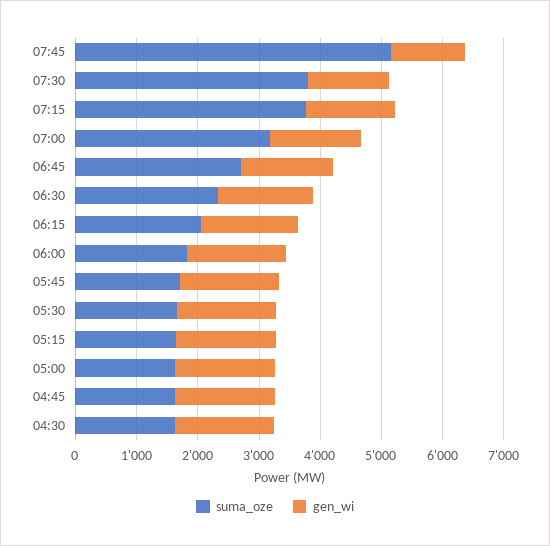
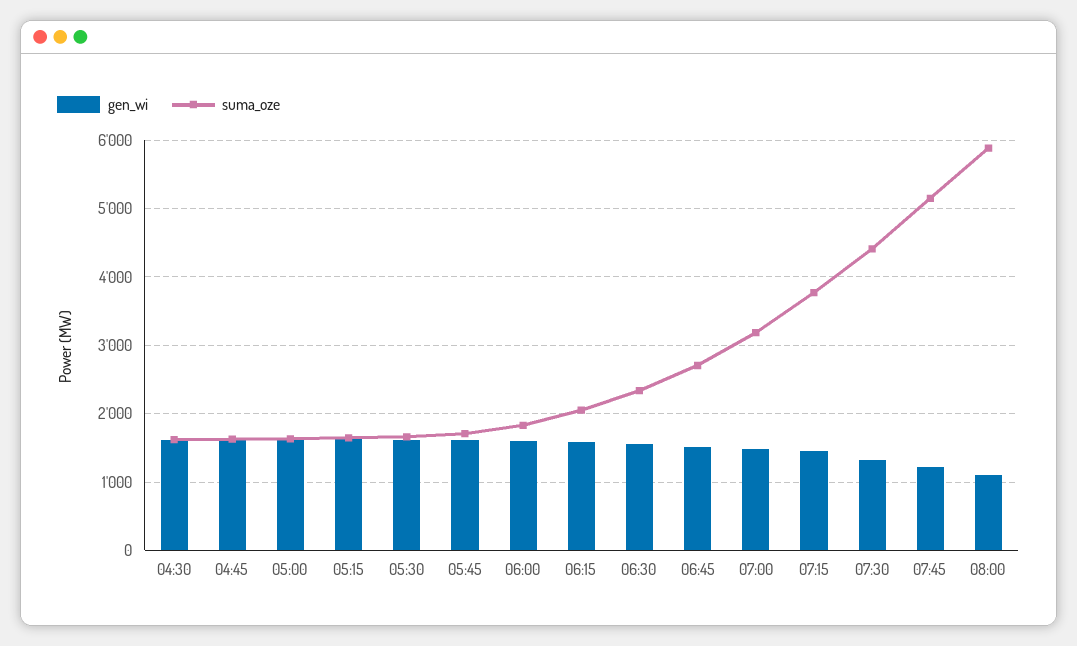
suma_oze, 07:30: 3800 -> 4400
gen_wi, 08:00: none -> 1100
suma_oze, 08:00: none -> 5900

